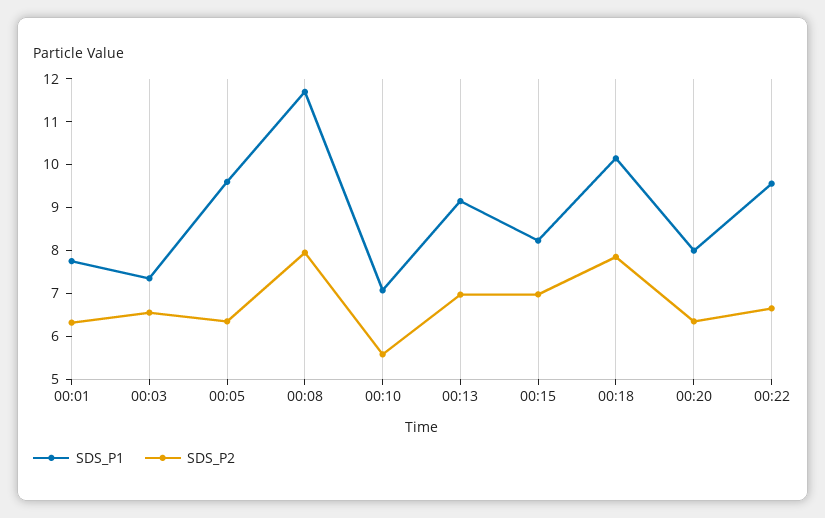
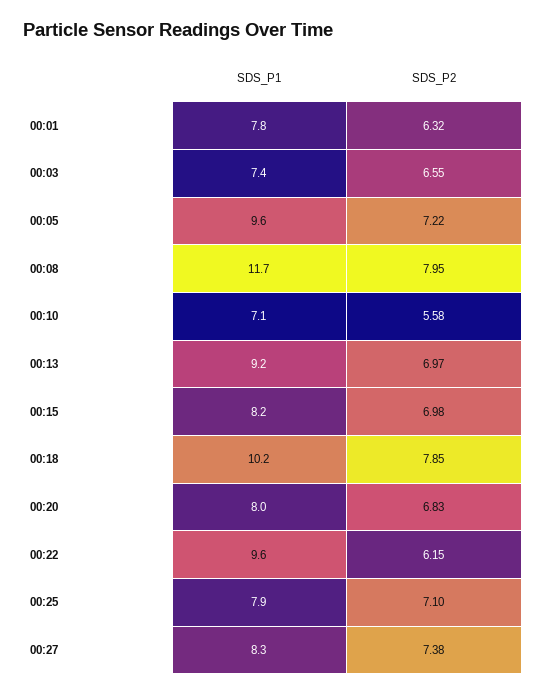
SDS_P2, 00:05: 6.4 -> 7.22
SDS_P2, 00:20: 6.4 -> 6.83
SDS_P2, 00:22: 6.6 -> 6.15
SDS_P1, 00:25: none -> 7.9
SDS_P2, 00:25: none -> 7.1
SDS_P1, 00:27: none -> 8.3
SDS_P2, 00:27: none -> 7.38

